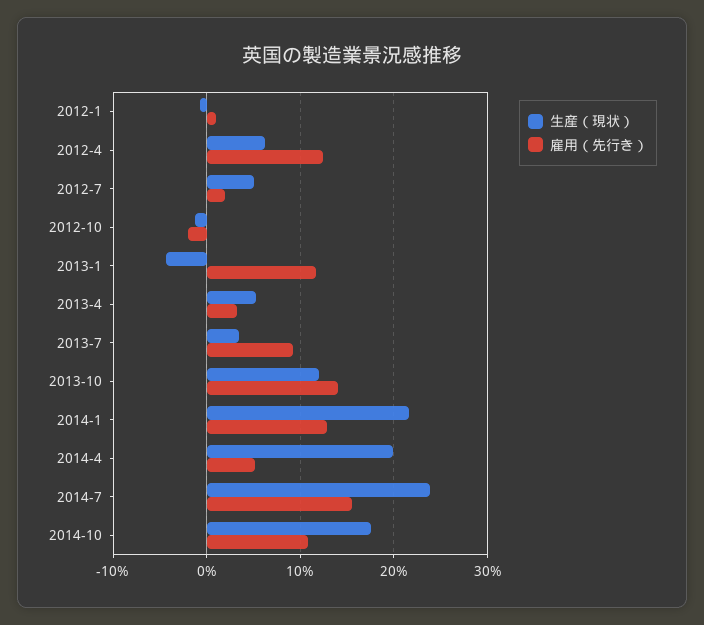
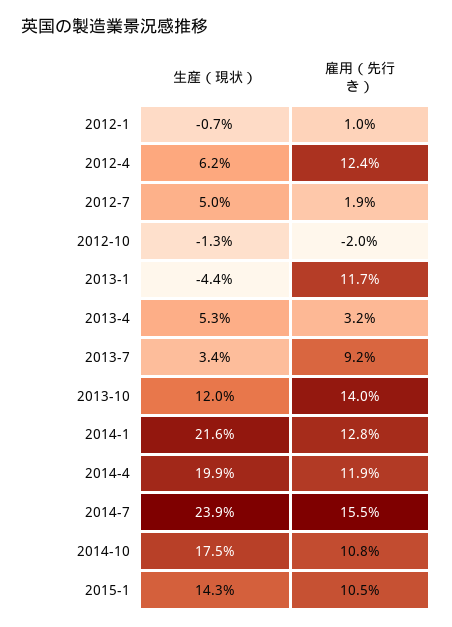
雇用（先行き）, 2014-4: 5 -> 11.9
生産（現状）, 2015-1: none -> 14.3
雇用（先行き）, 2015-1: none -> 10.5

